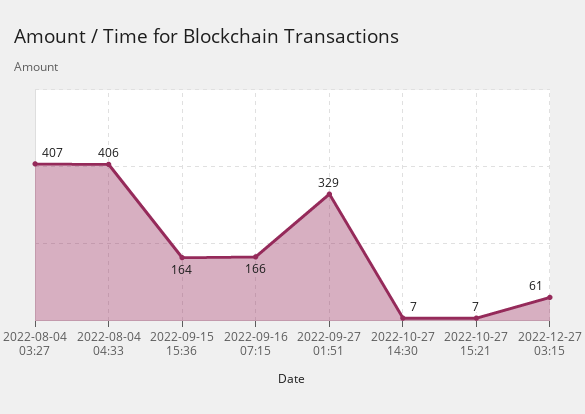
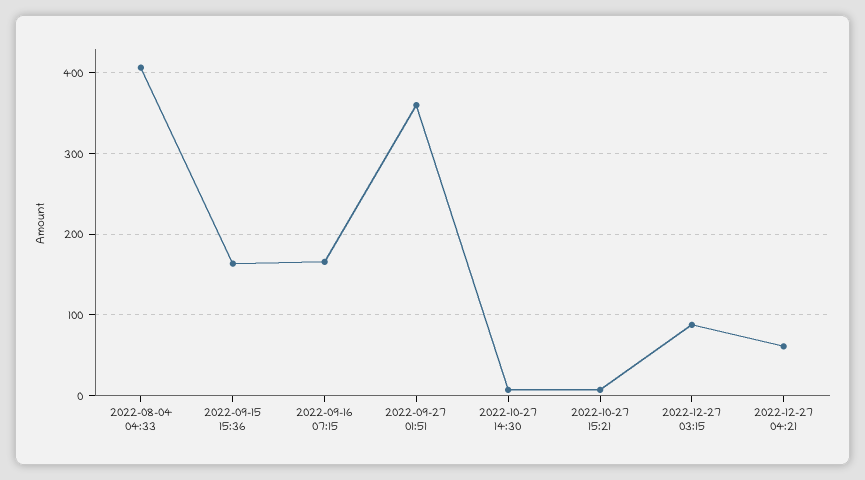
2022-08-04 03:27: 407 -> none
2022-09-27 01:51: 329 -> 360
2022-12-27 03:15: 61 -> 90
2022-12-27 04:21: none -> 60

